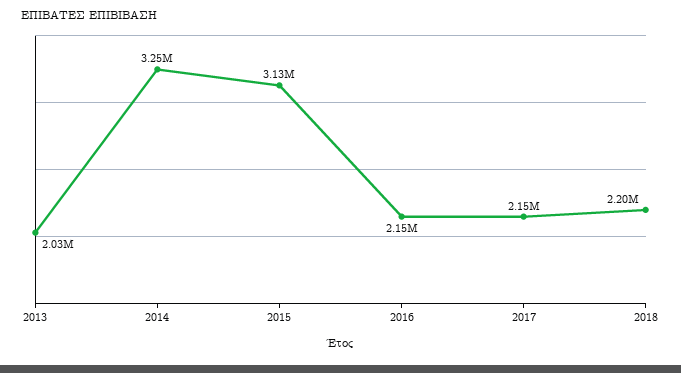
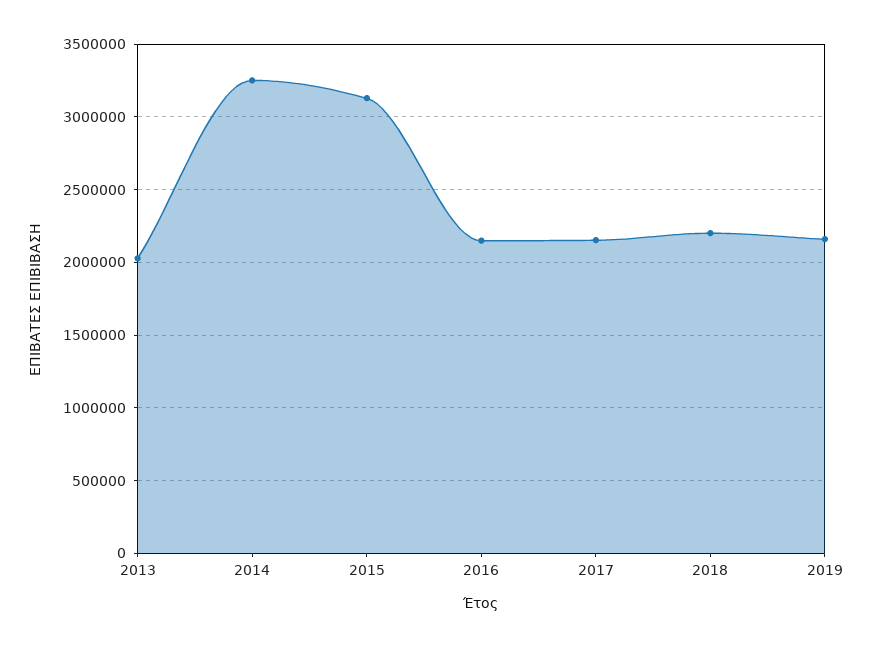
2019: none -> 2150000

